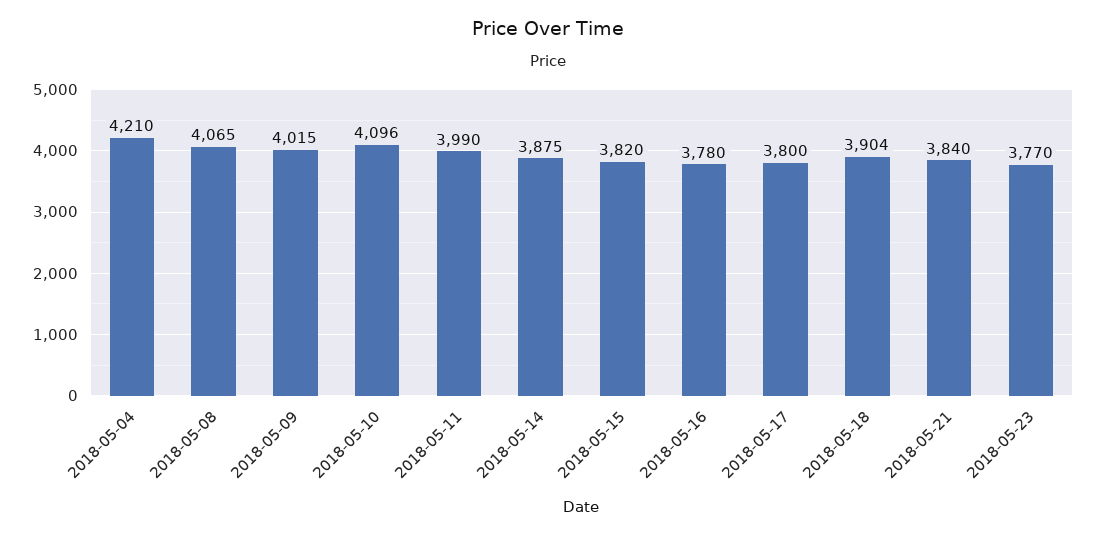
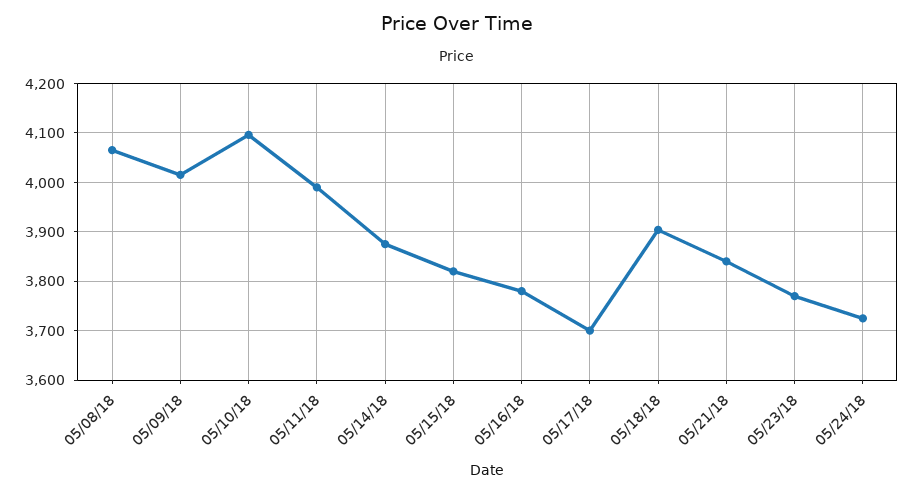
2018-05-04: 4210 -> none
2018-05-17: 3800 -> 3700
05/24/18: none -> 3720

